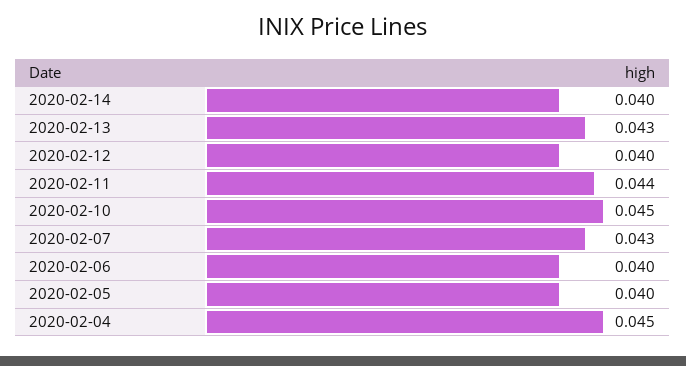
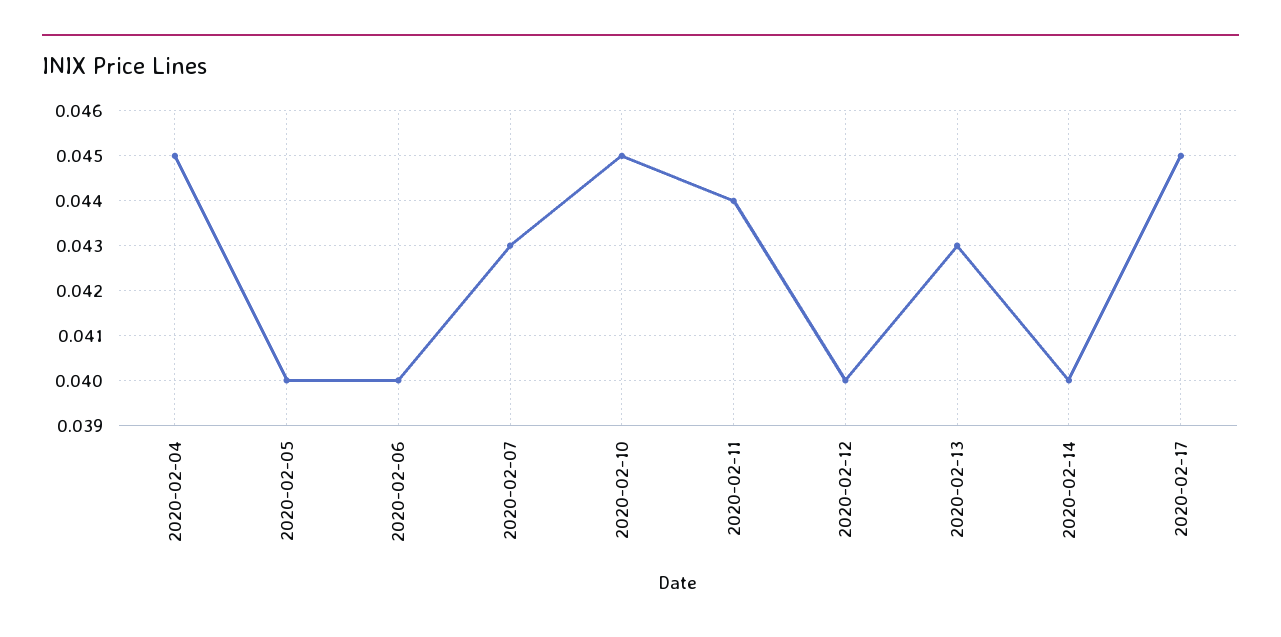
2020-02-17: none -> 0.045

